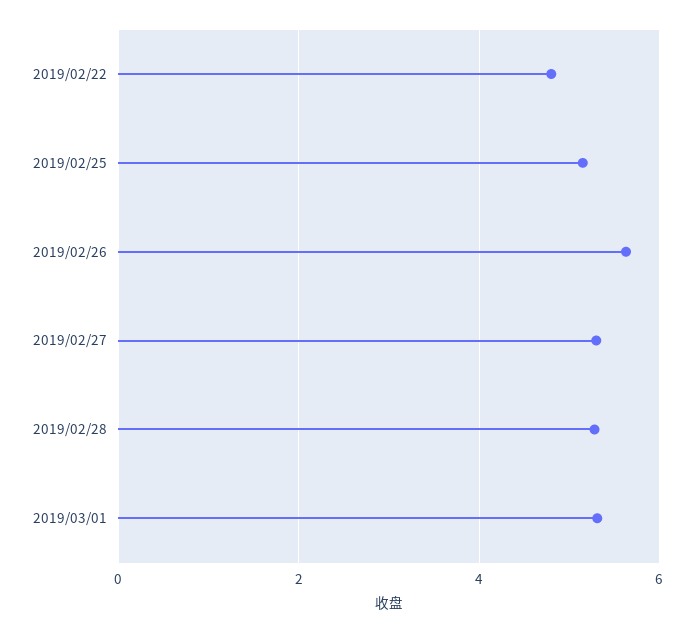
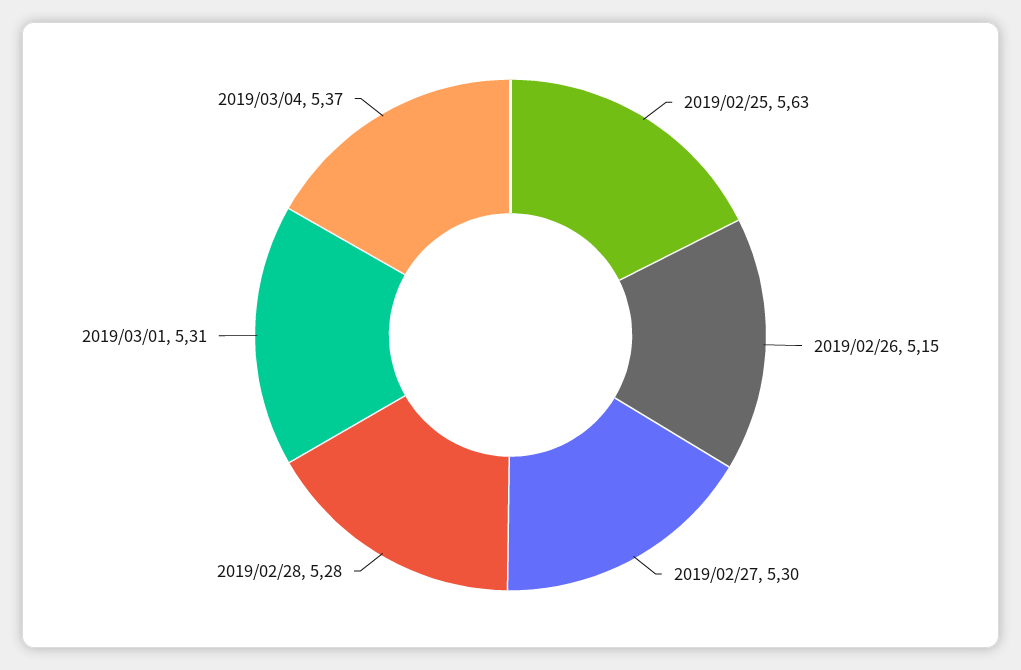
2019/02/22: 4.8 -> none
2019/02/25: 5.2 -> 5.63
2019/02/26: 5.6 -> 5.15
2019/03/04: none -> 5.37

